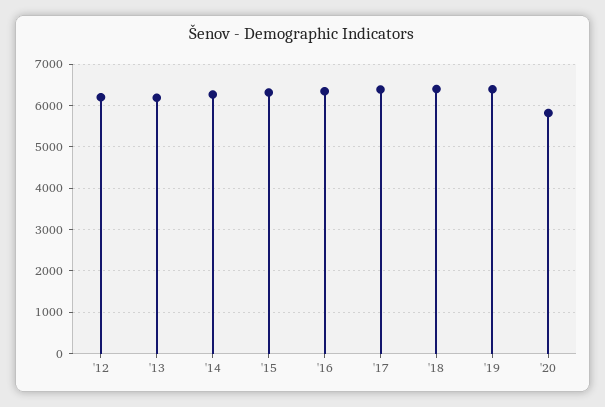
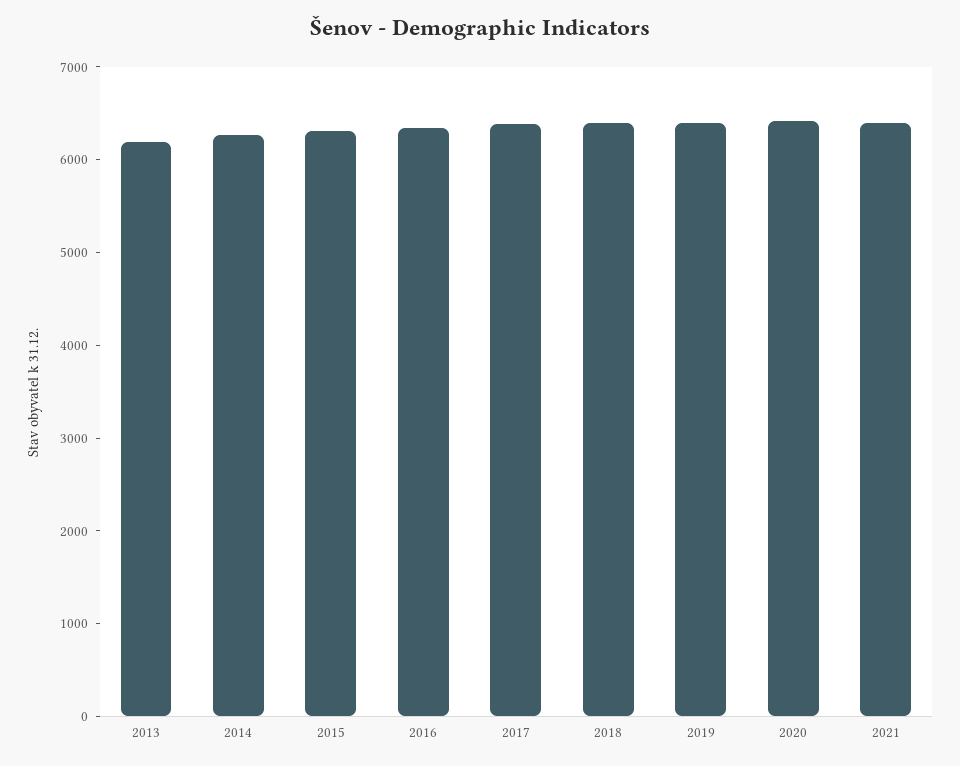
'12: 6200 -> none
'20: 5800 -> 6400
2021: none -> 6400

